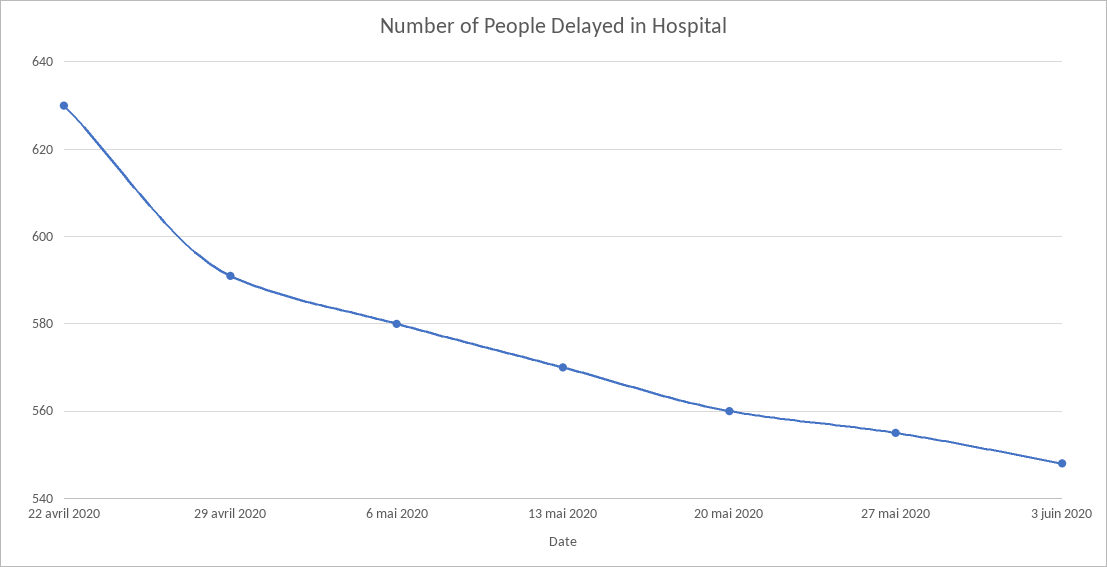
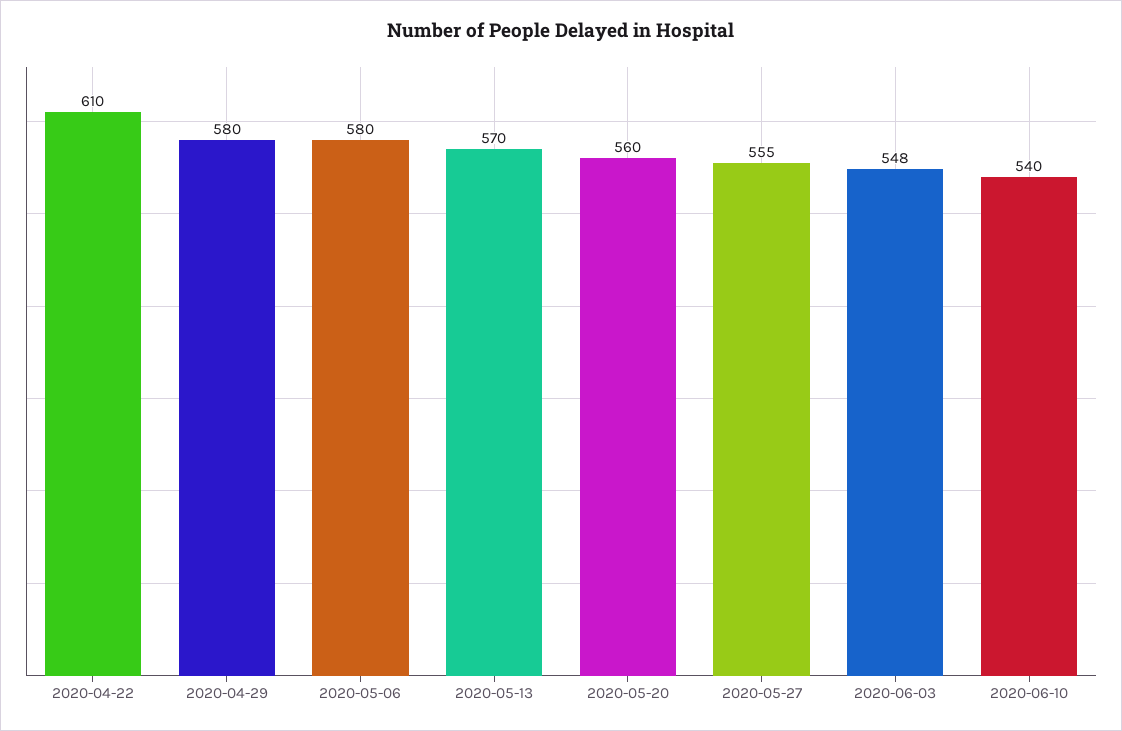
22 avril 2020: 630 -> 610
29 avril 2020: 590 -> 580
2020-06-10: none -> 540

